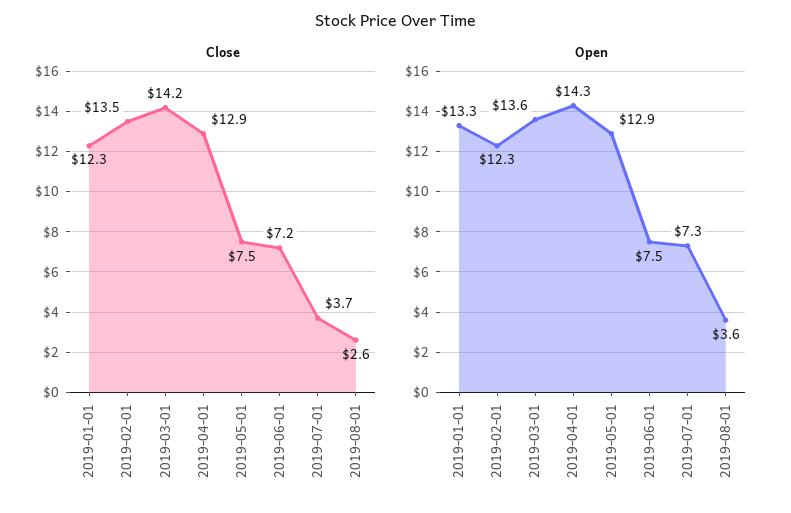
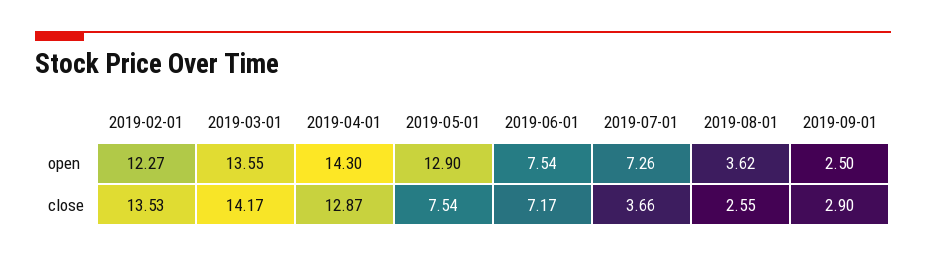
Close, 2019-01-01: 12.3 -> none
Open, 2019-01-01: 13.3 -> none
Open, 2019-09-01: none -> 2.5
Close, 2019-09-01: none -> 2.9

